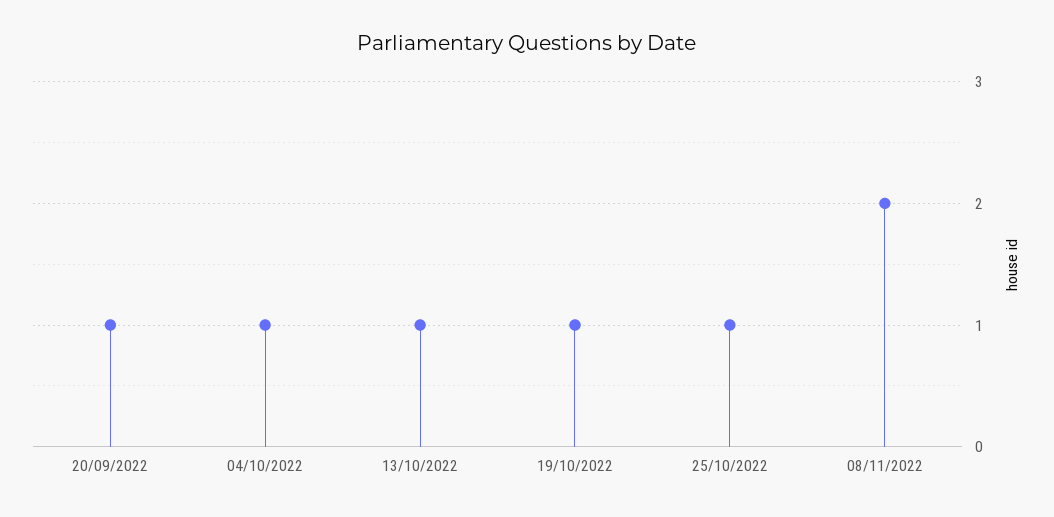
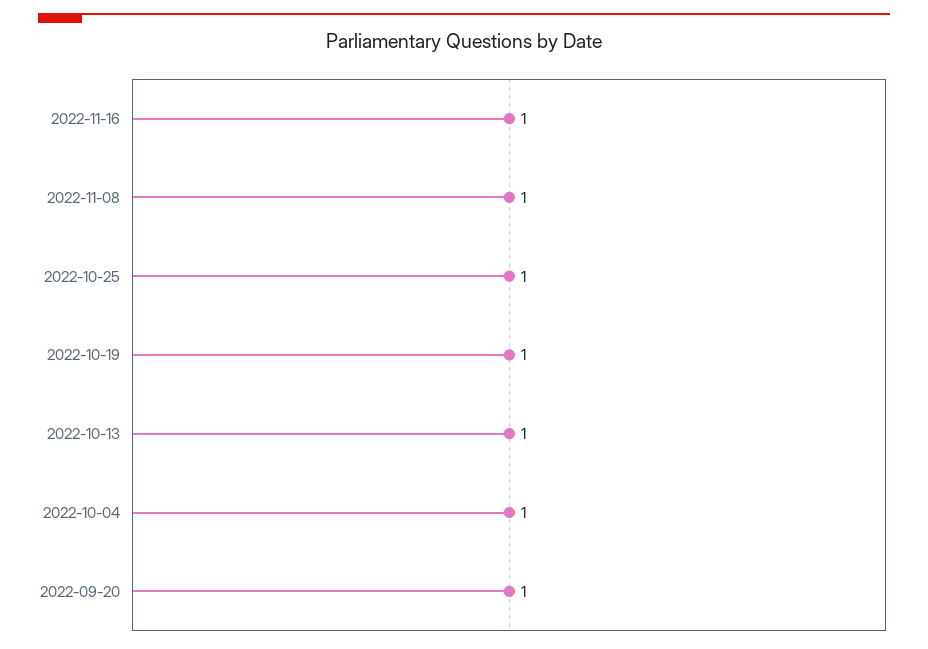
08/11/2022: 2 -> 1
2022-11-16: none -> 1

